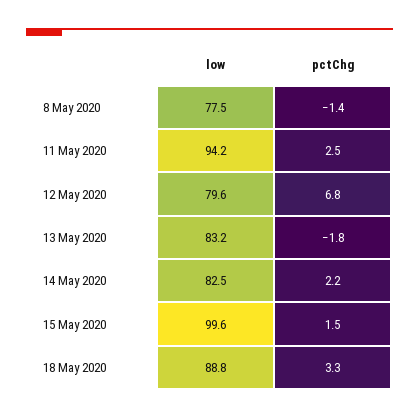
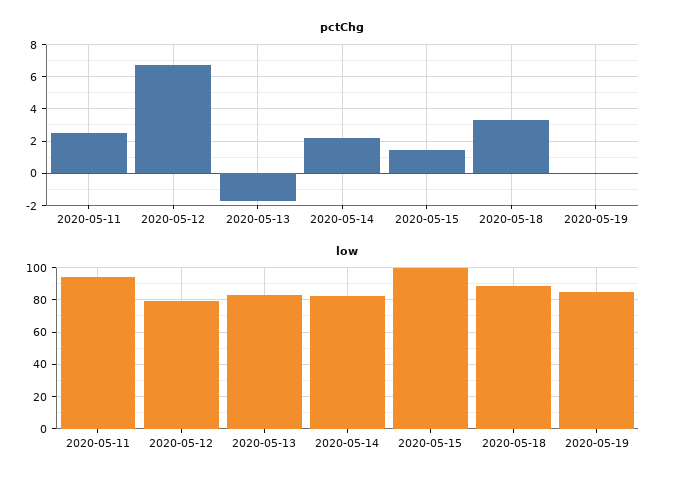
low, 8 May 2020: 77.5 -> none
pctChg, 8 May 2020: -1.4 -> none
pctChg, 2020-05-19: none -> 0
low, 2020-05-19: none -> 85

